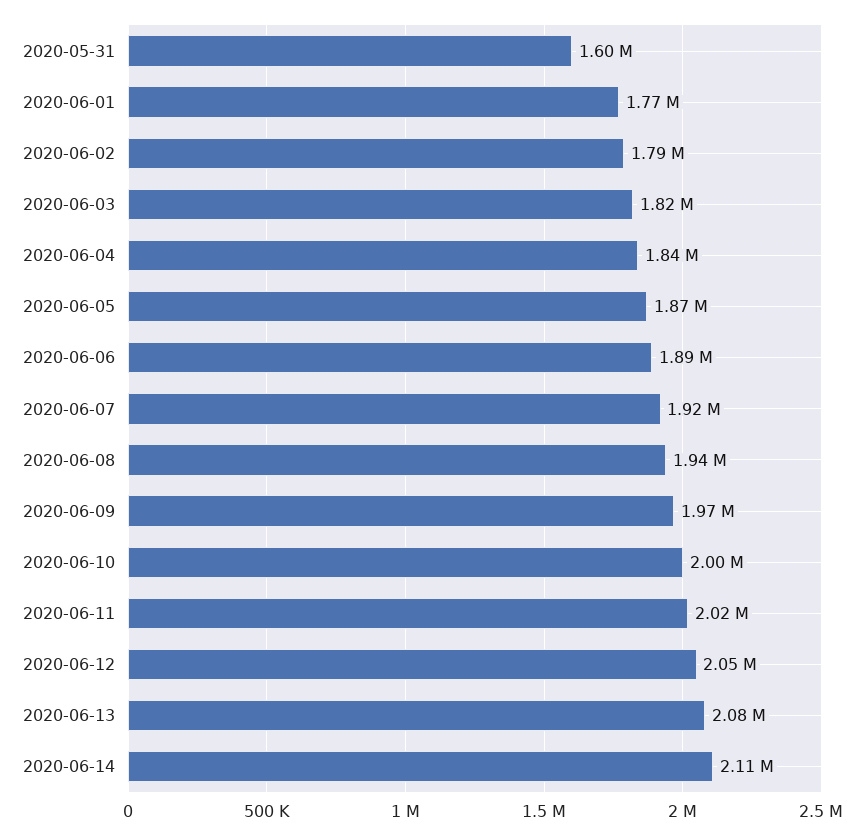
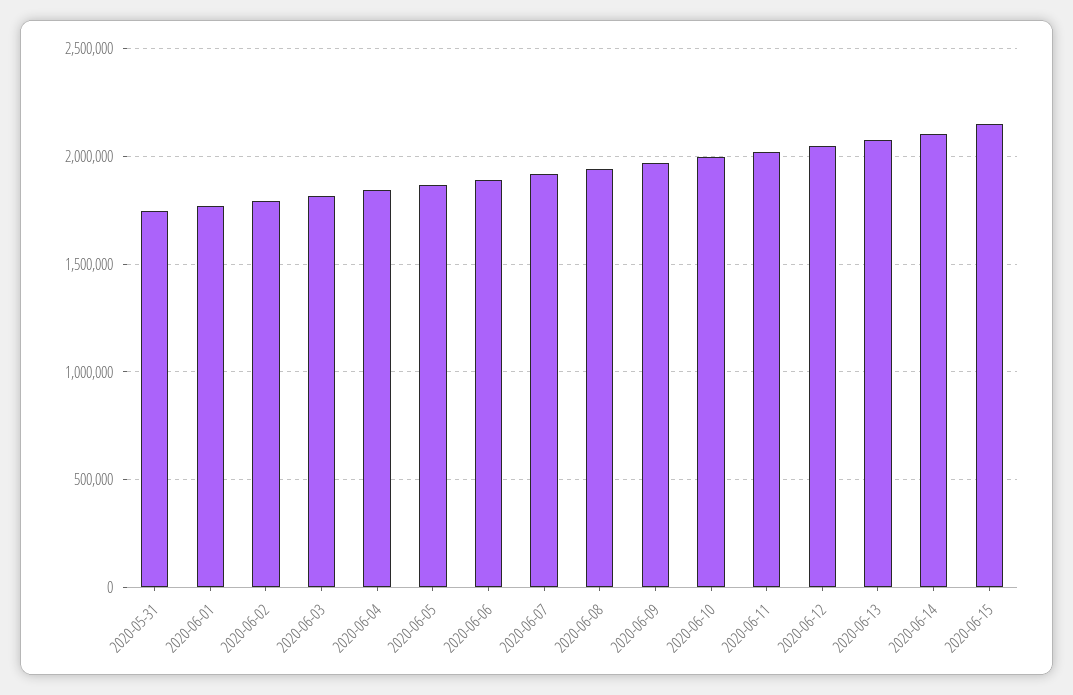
2020-05-31: 1600000 -> 1750000
2020-06-15: none -> 2150000

